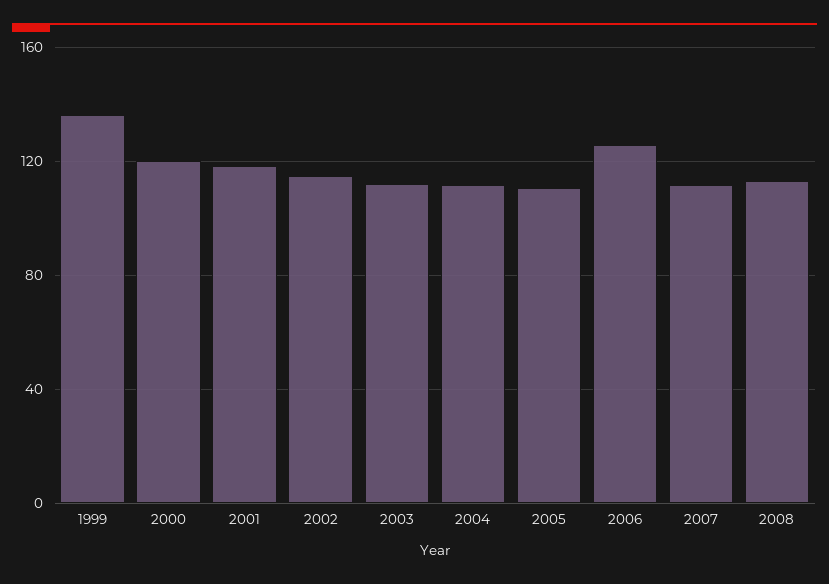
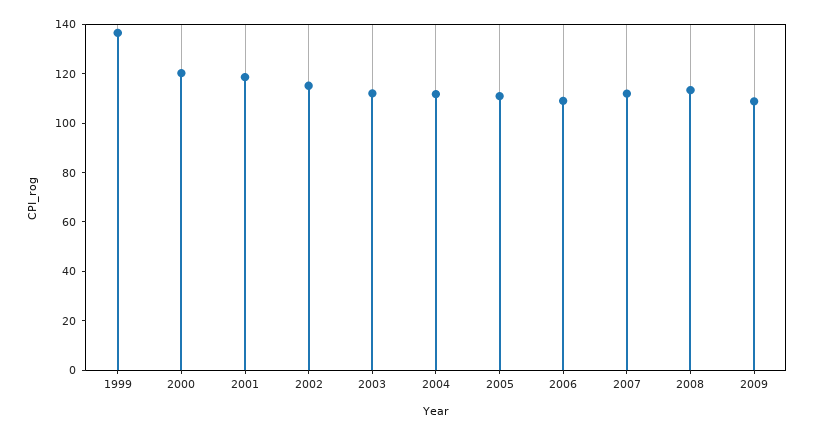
2006: 125 -> 110
2009: none -> 110

